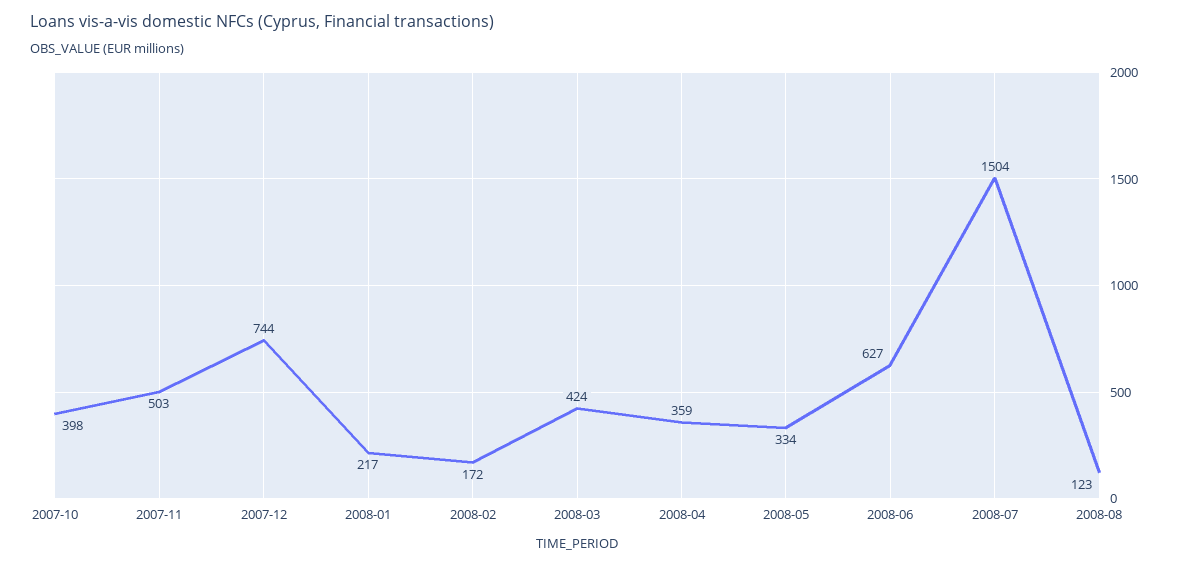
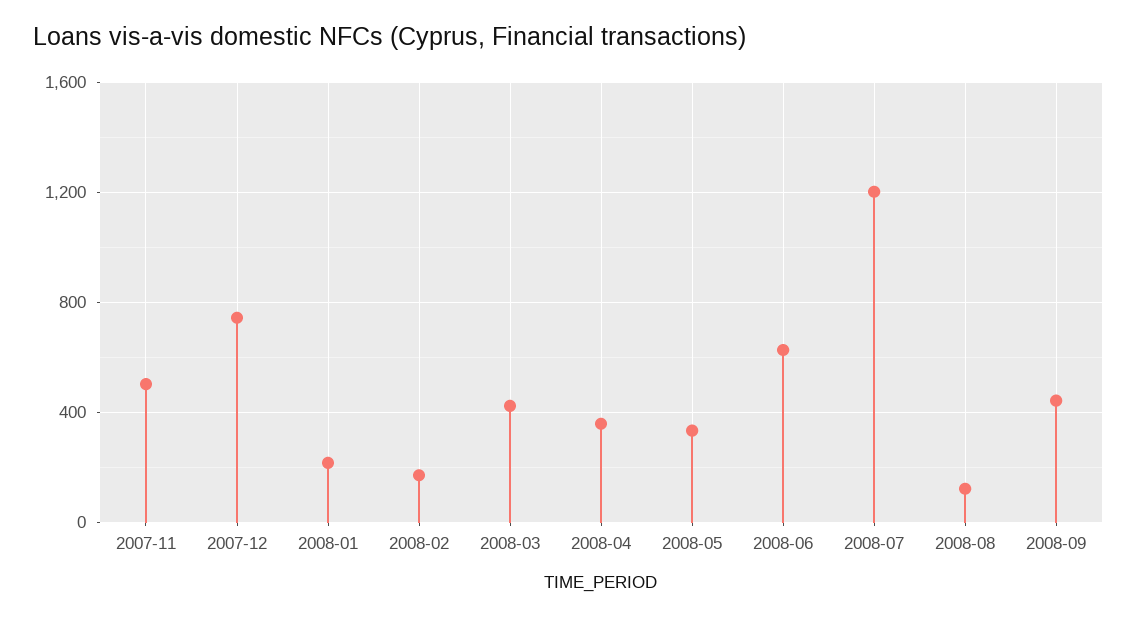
2007-10: 398 -> none
2008-07: 1504 -> 1200
2008-09: none -> 450

